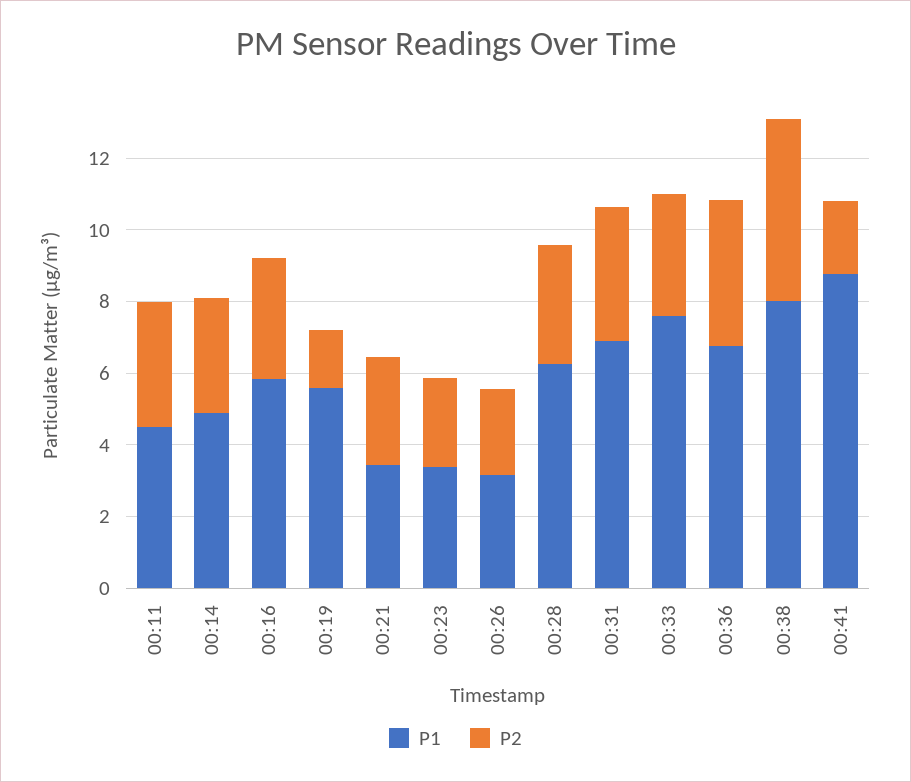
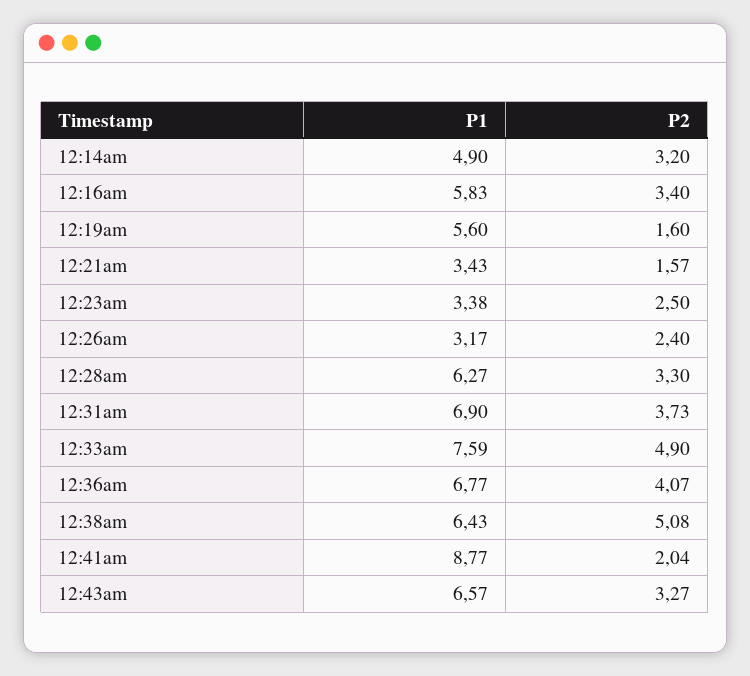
P1, 00:11: 4.5 -> none
P2, 00:11: 3.5 -> none
P2, 00:21: 3 -> 1.57
P2, 00:33: 3.5 -> 4.9
P1, 00:38: 8 -> 6.43
P1, 12:43am: none -> 6.57
P2, 12:43am: none -> 3.27

